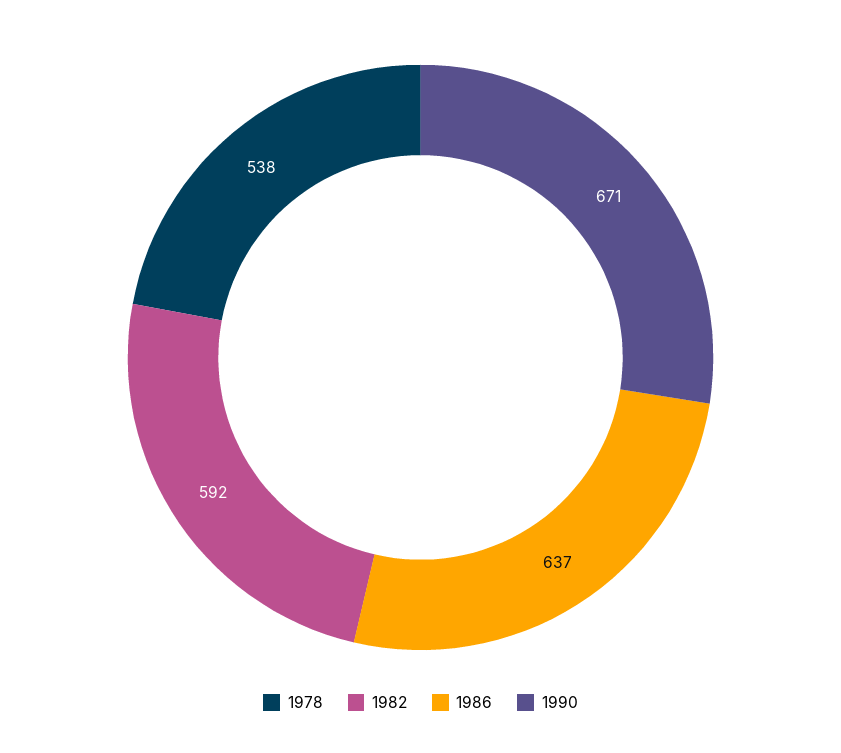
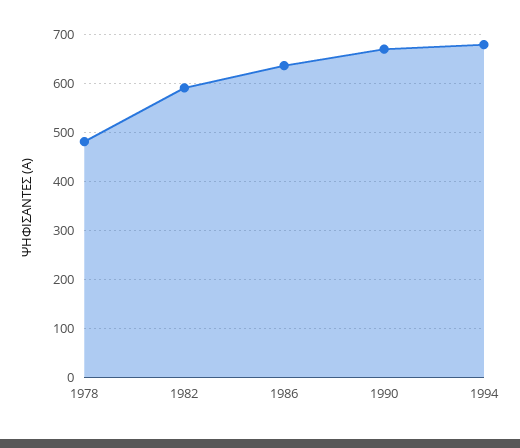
1978: 538 -> 480
1994: none -> 680

